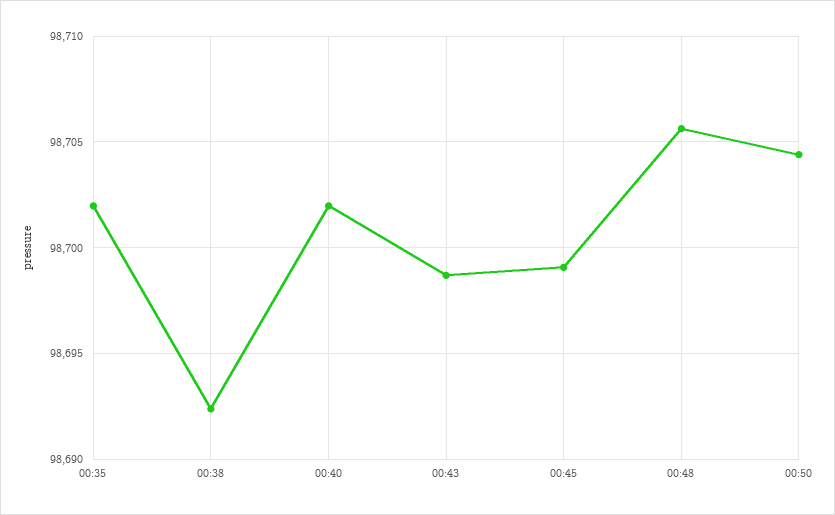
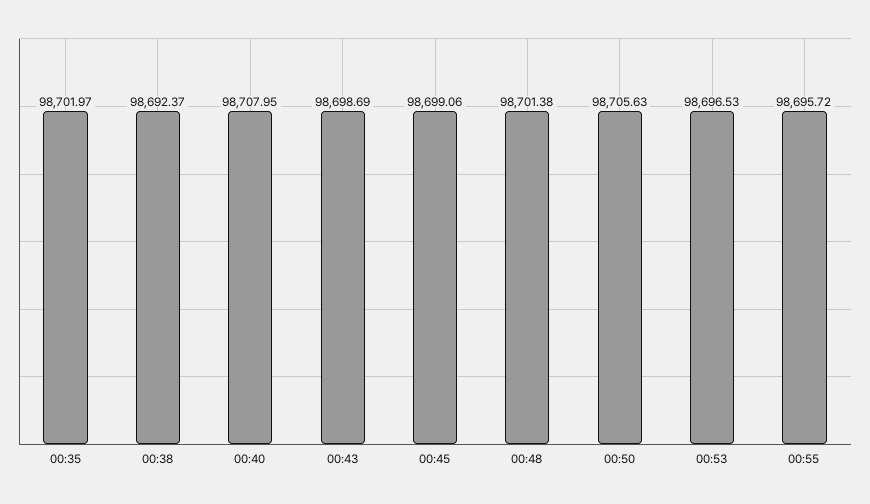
00:40: 98702 -> 98707.95
00:48: 98705.5 -> 98701.38
00:50: 98704.5 -> 98705.63
00:53: none -> 98696.53
00:55: none -> 98695.72

